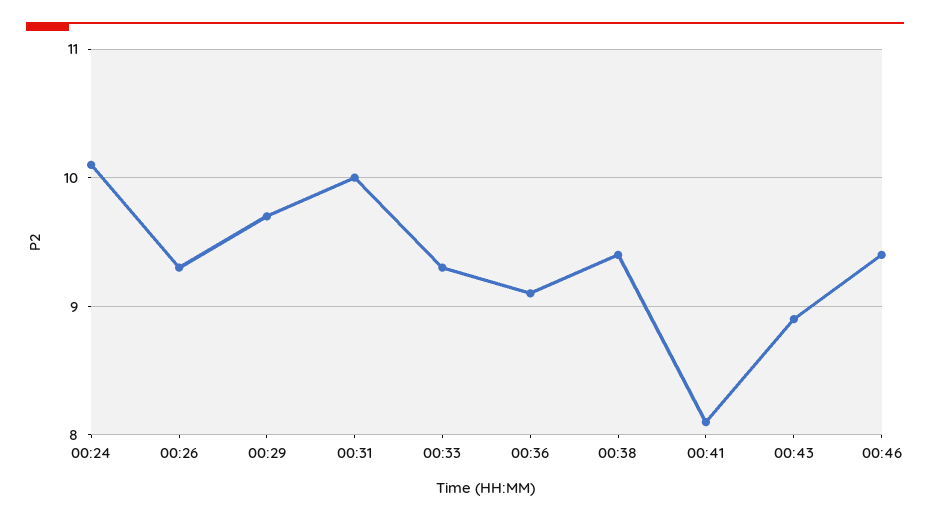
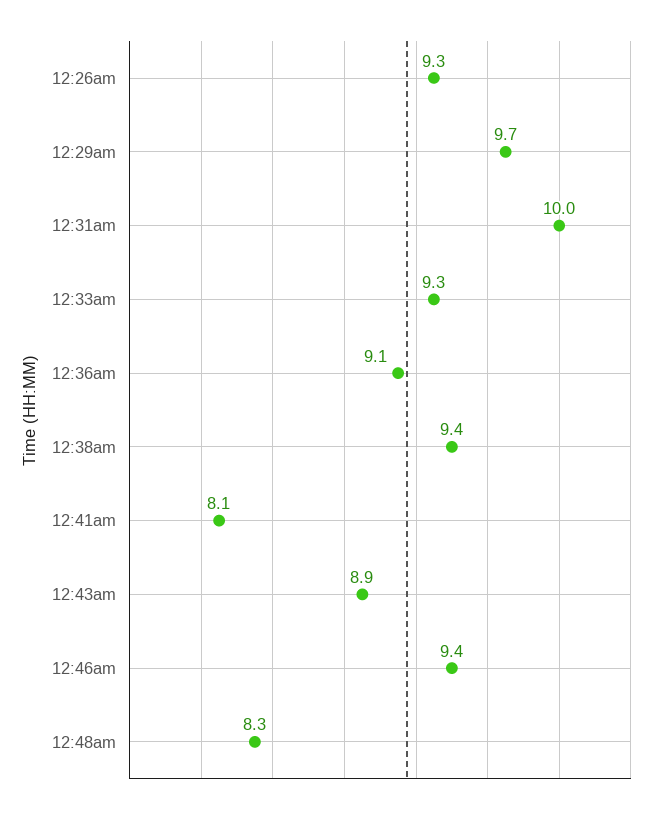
00:24: 10.1 -> none
12:48am: none -> 8.3

